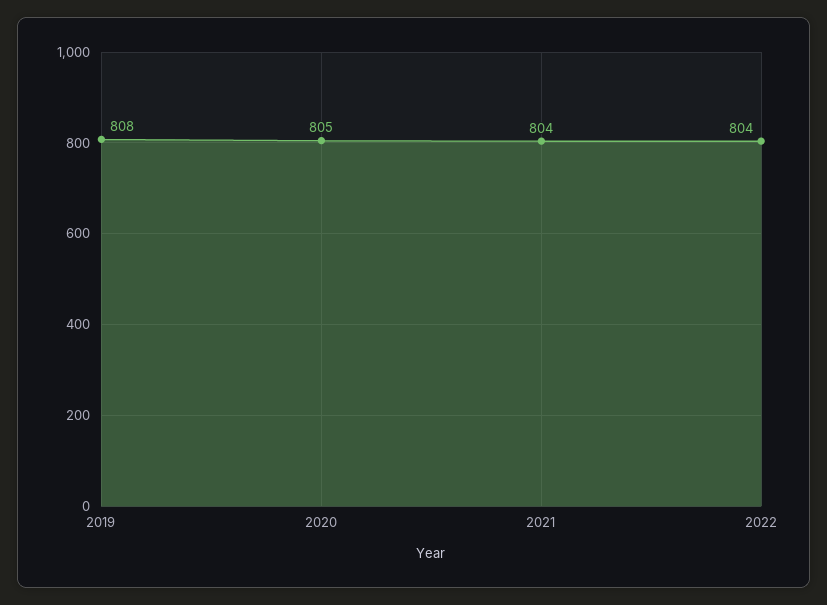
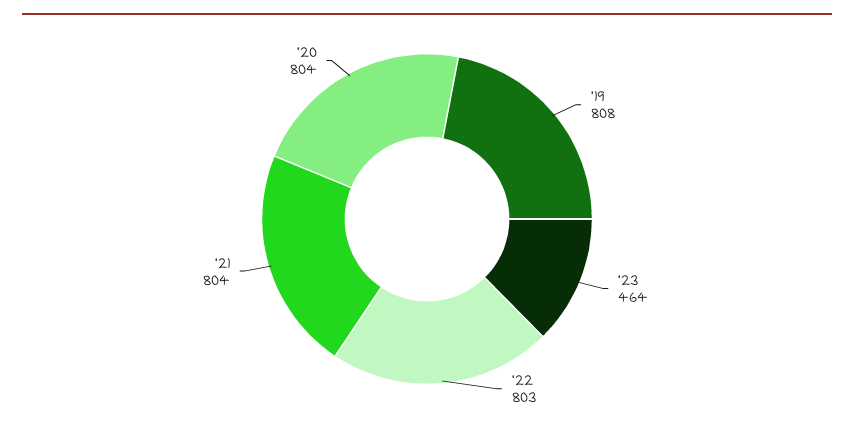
2020: 805 -> 804
2022: 804 -> 803
'23: none -> 464

